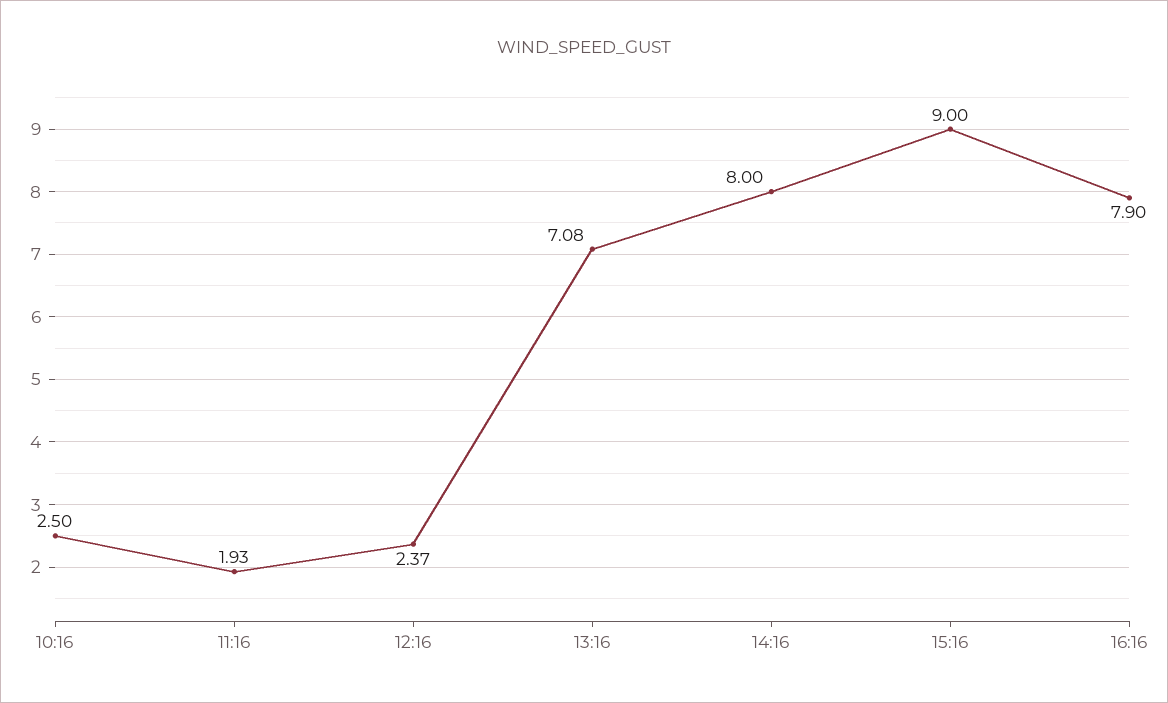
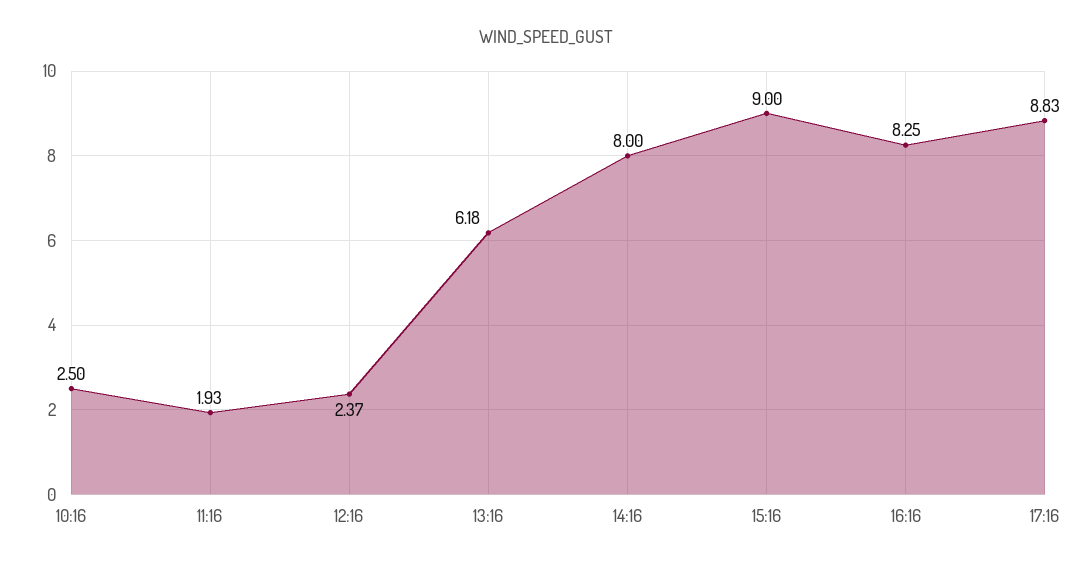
13:16: 7.08 -> 6.18
16:16: 7.9 -> 8.25
17:16: none -> 8.83

